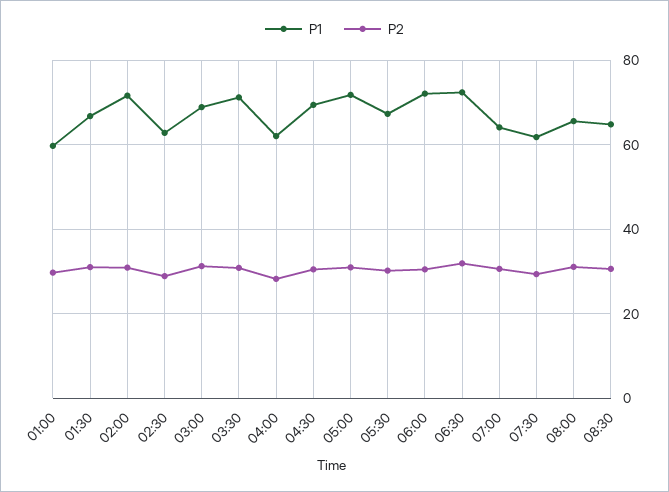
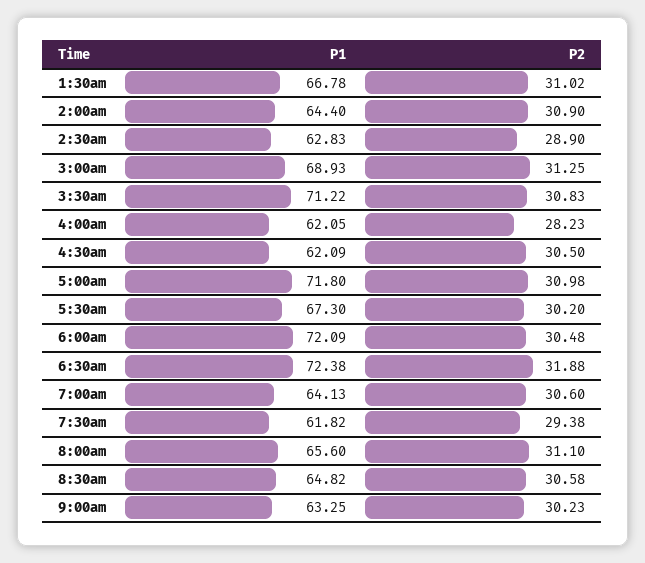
P1, 01:00: 60 -> none
P2, 01:00: 30 -> none
P1, 02:00: 72 -> 64.4
P1, 04:30: 70 -> 62.09
P1, 9:00am: none -> 63.25
P2, 9:00am: none -> 30.23

